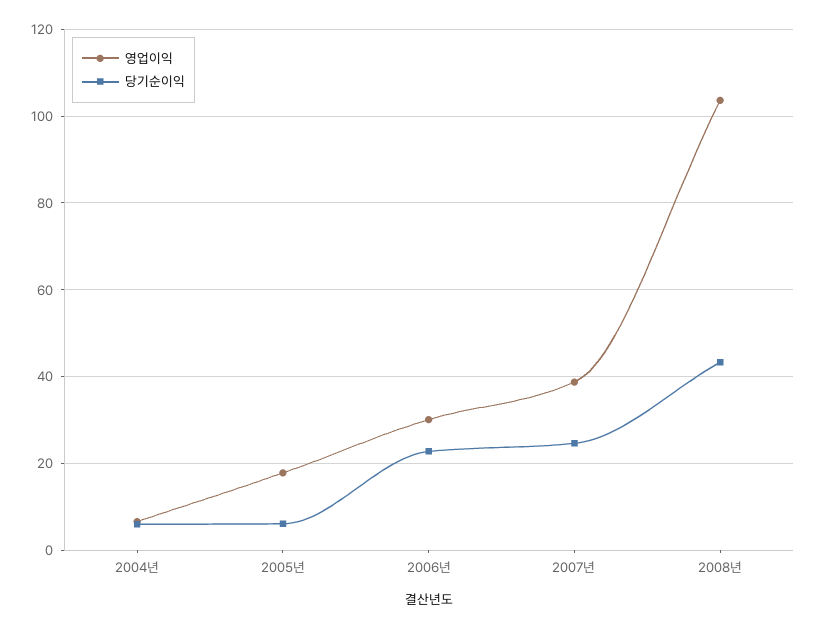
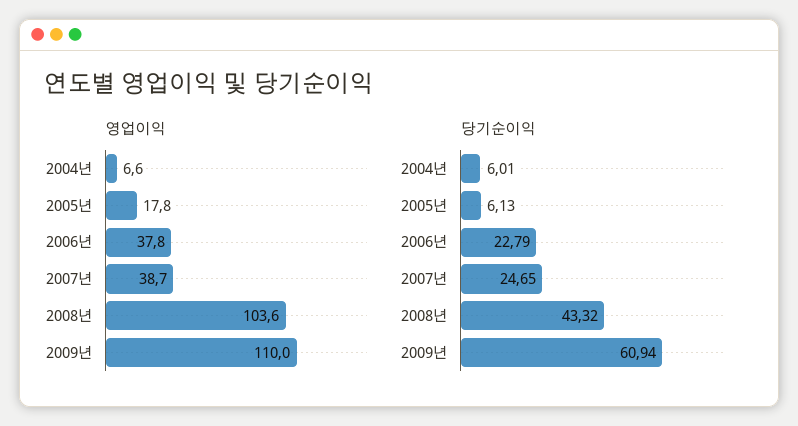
영업이익, 2006년: 30 -> 37.8
영업이익, 2009년: none -> 110
당기순이익, 2009년: none -> 60.94

